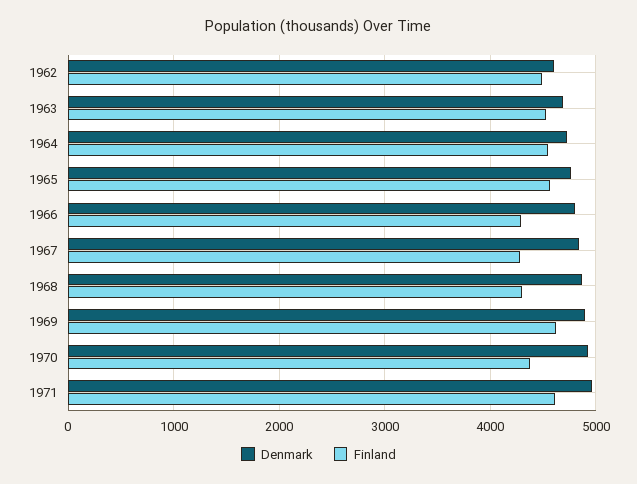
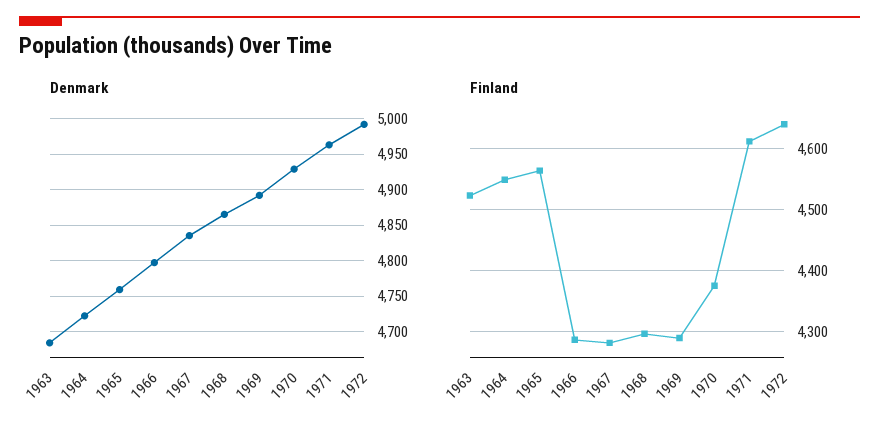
Denmark, 1962: 4600 -> none
Finland, 1962: 4500 -> none
Finland, 1969: 4600 -> 4290
Denmark, 1972: none -> 4990
Finland, 1972: none -> 4640

